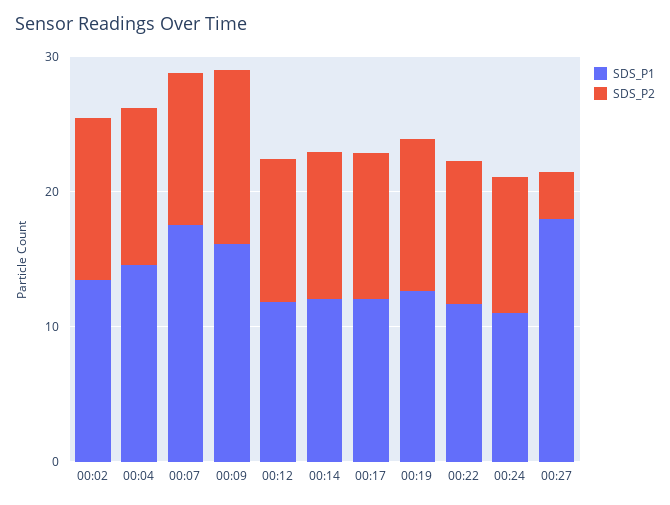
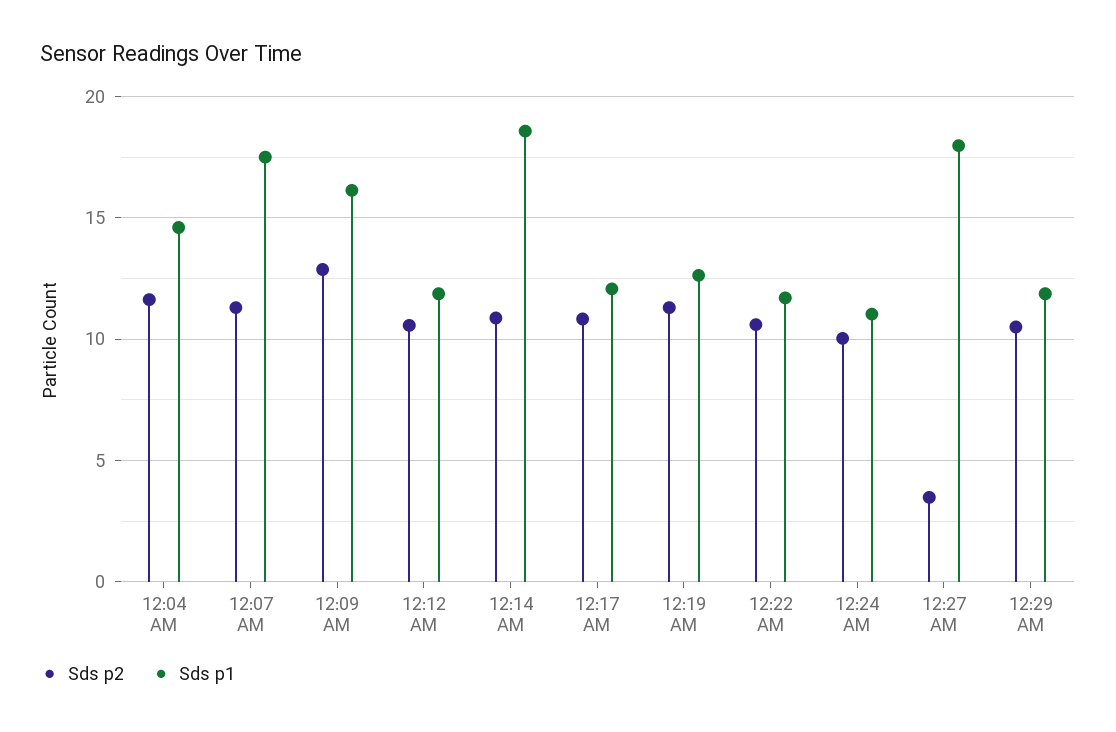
SDS_P1, 00:02: 14 -> none
SDS_P2, 00:02: 12 -> none
SDS_P1, 00:14: 12 -> 18.5
SDS_P2, 12:29 AM: none -> 10.5
SDS_P1, 12:29 AM: none -> 12

